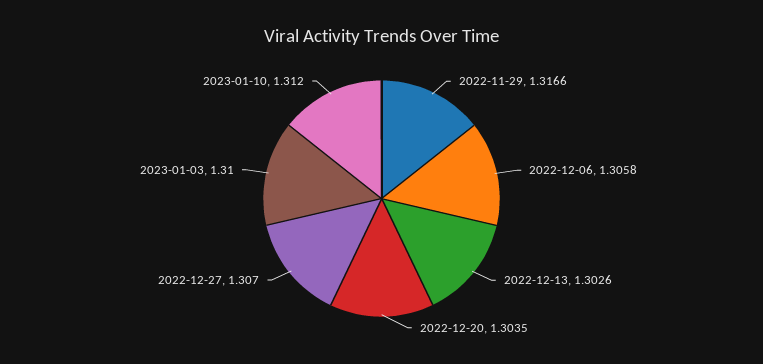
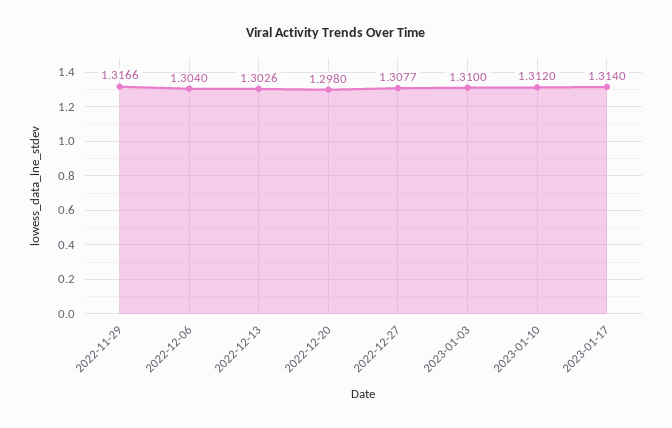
2022-12-06: 1.3058 -> 1.304
2022-12-20: 1.3035 -> 1.298
2022-12-27: 1.307 -> 1.3077
2023-01-17: none -> 1.314

